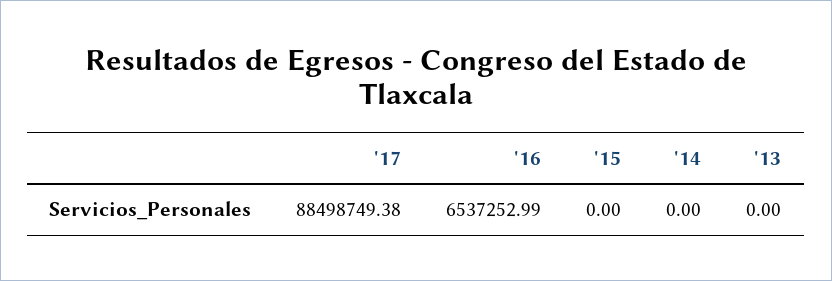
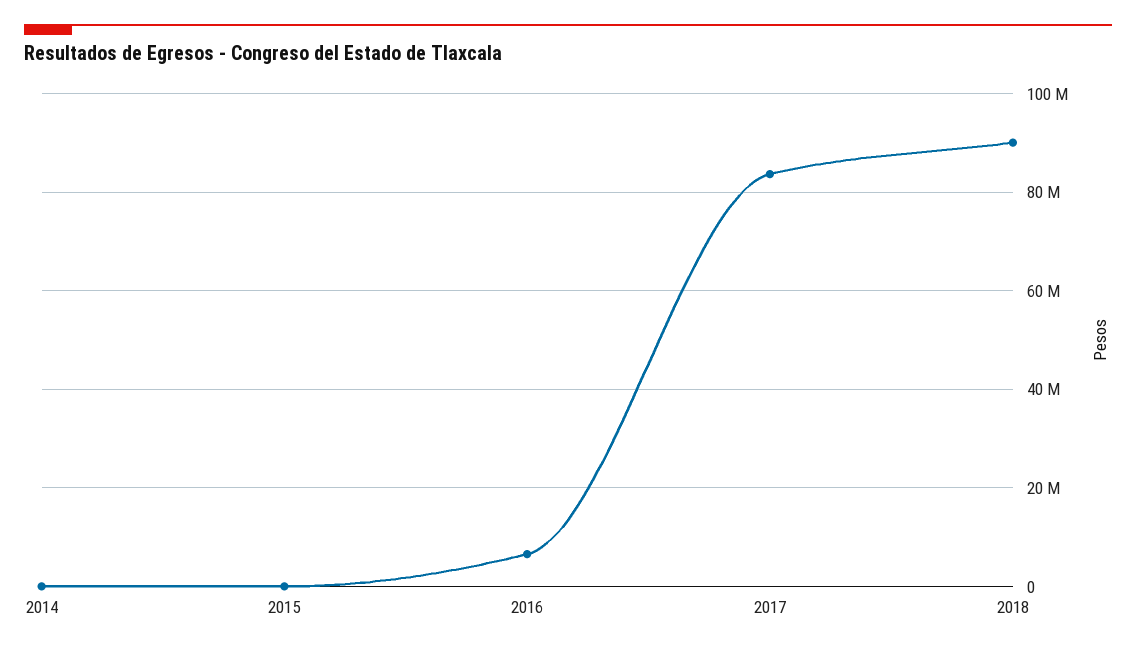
'17: 88498749.38 -> 84000000
'13: 0 -> none
2018: none -> 90000000

